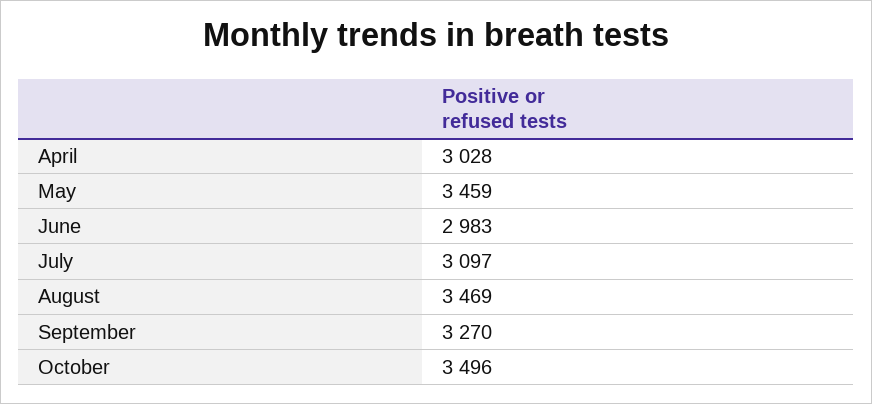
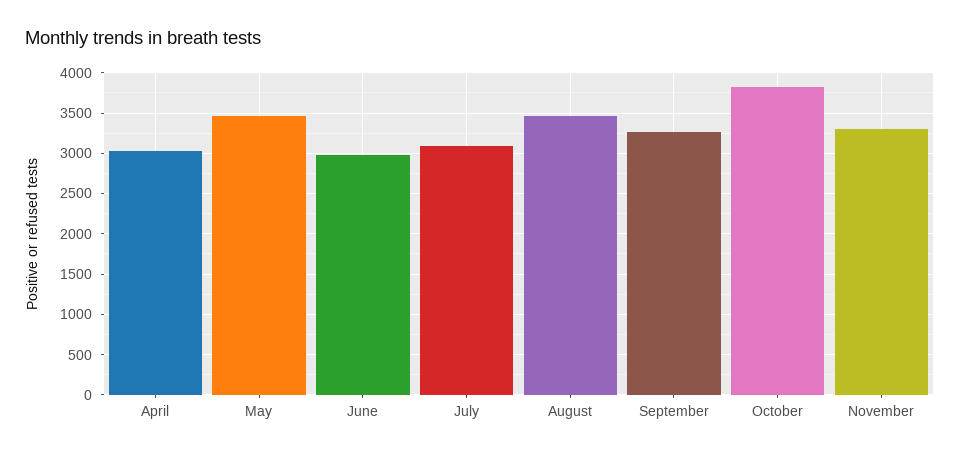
October: 3496 -> 3800
November: none -> 3300

